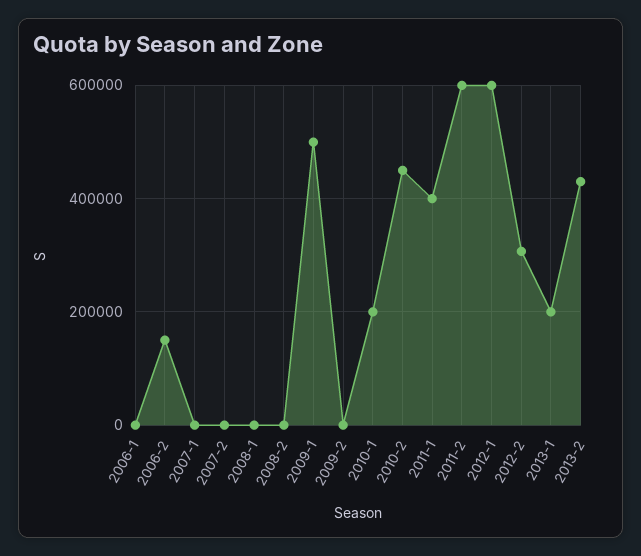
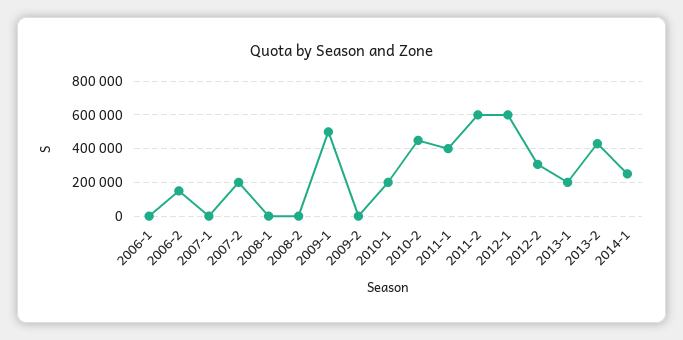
2007-2: 0 -> 200000
2014-1: none -> 250000

